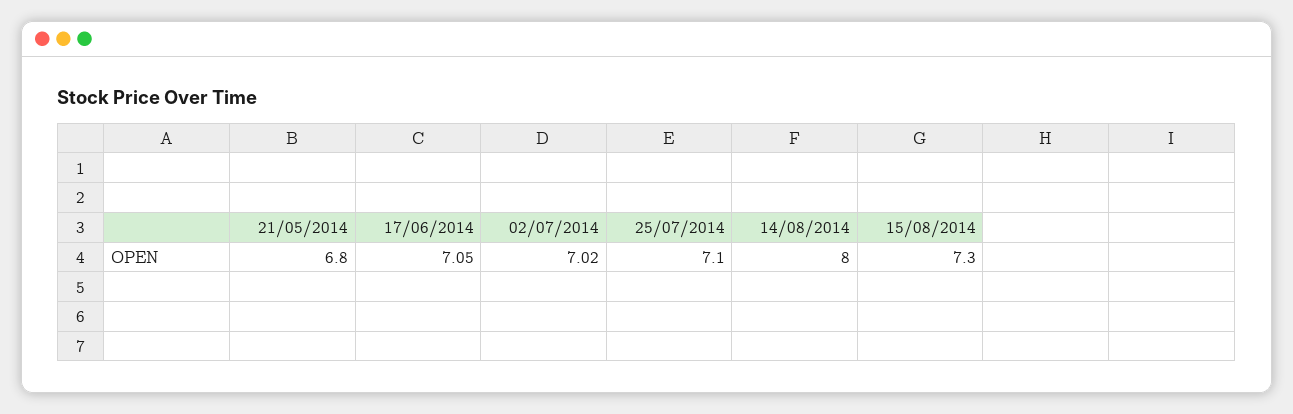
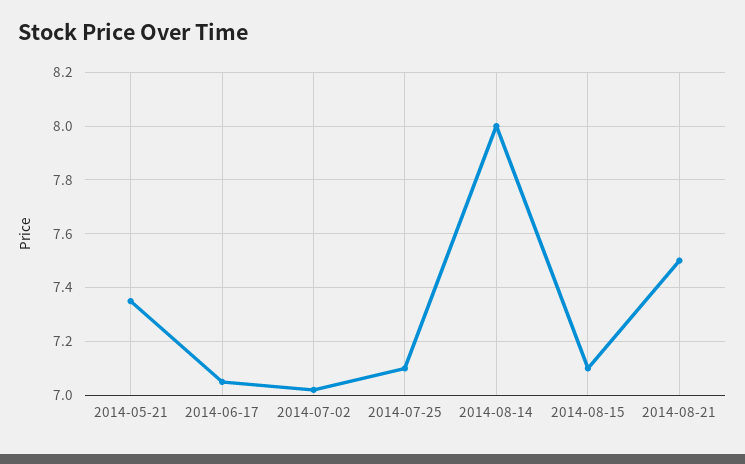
21/05/2014: 6.8 -> 7.35
15/08/2014: 7.3 -> 7.1
2014-08-21: none -> 7.5

